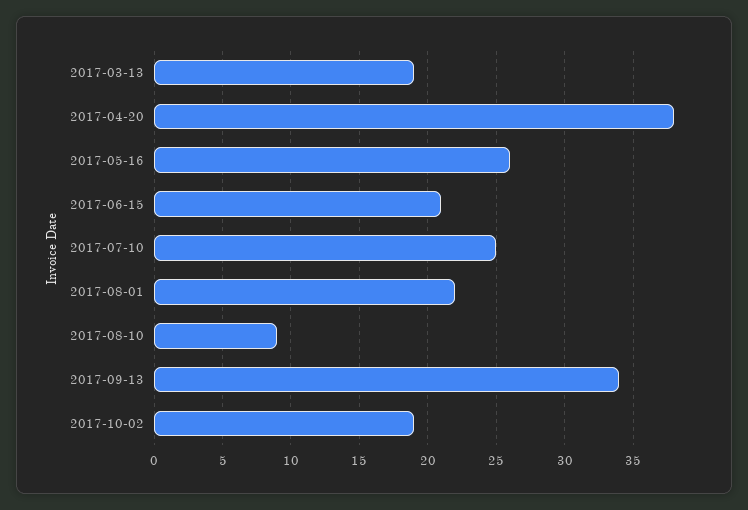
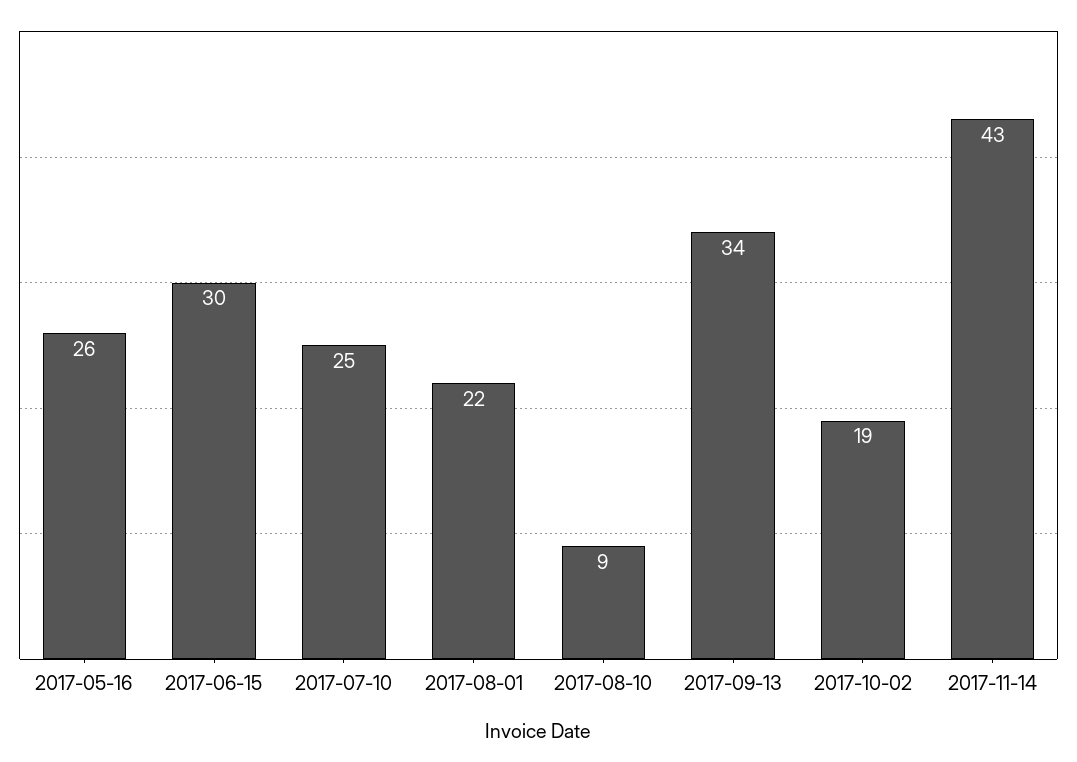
2017-03-13: 19 -> none
2017-04-20: 38 -> none
2017-06-15: 21 -> 30
2017-11-14: none -> 43

